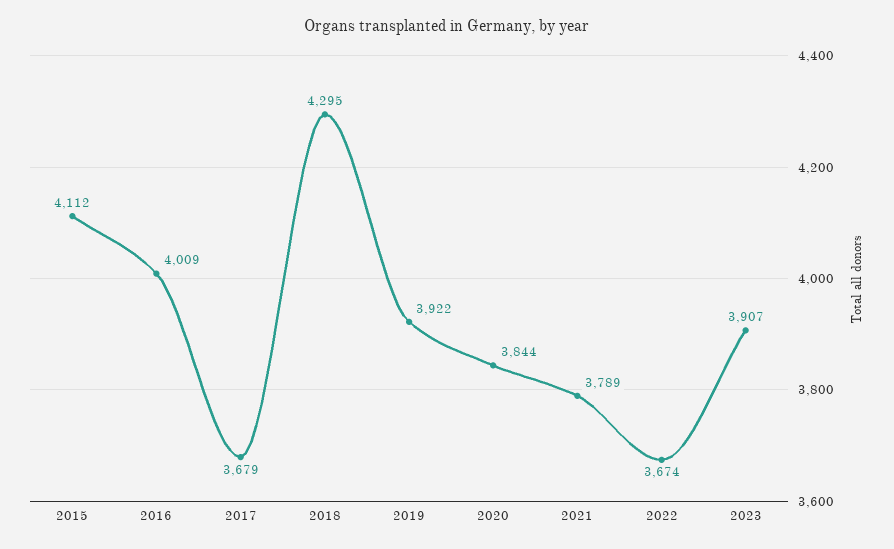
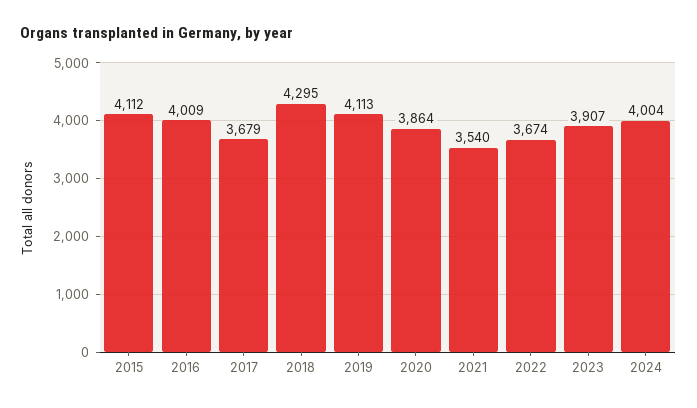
2019: 3922 -> 4113
2020: 3844 -> 3864
2021: 3789 -> 3540
2024: none -> 4004

